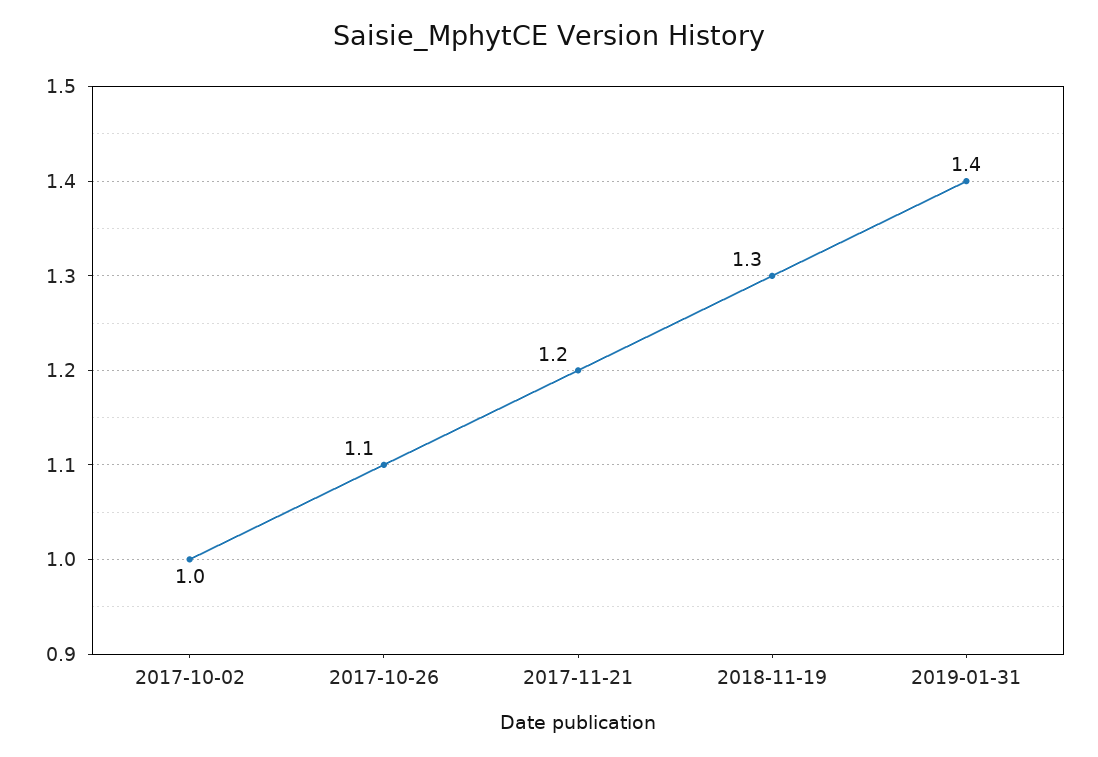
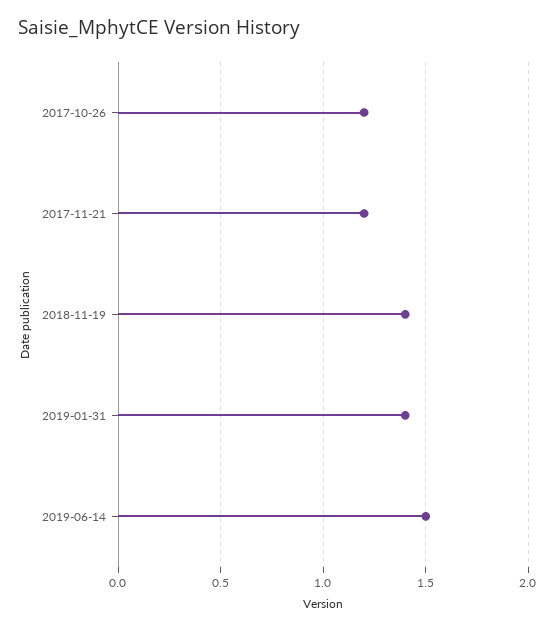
2017-10-02: 1 -> none
2017-10-26: 1.1 -> 1.2
2018-11-19: 1.3 -> 1.4
2019-06-14: none -> 1.5

